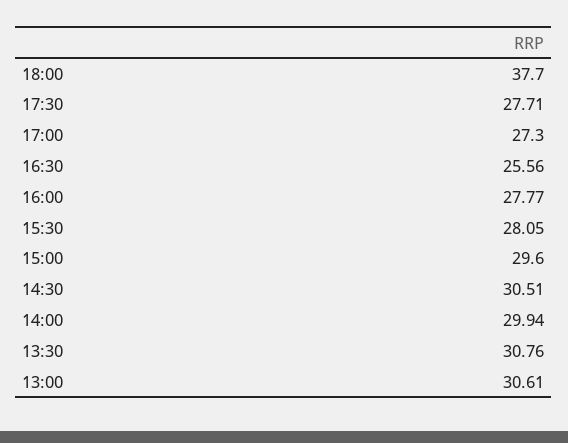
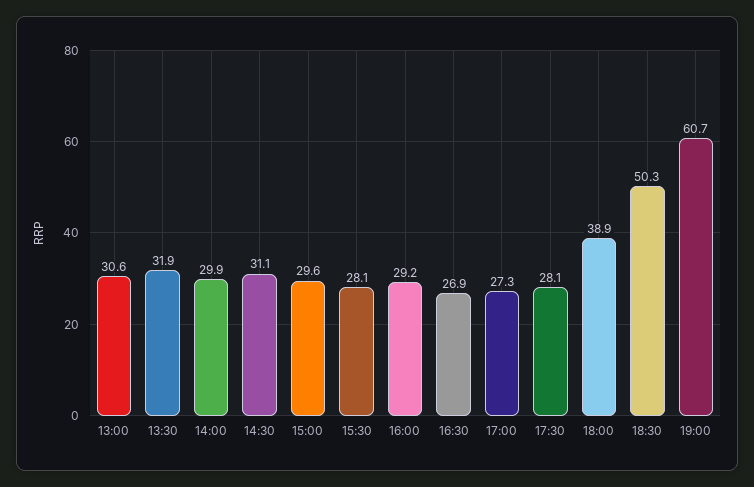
18:00: 37.7 -> 38.9
17:30: 27.71 -> 28.1
16:30: 25.56 -> 26.9
16:00: 27.77 -> 29.2
14:30: 30.51 -> 31.1
13:30: 30.76 -> 31.9
18:30: none -> 50.3
19:00: none -> 60.7

